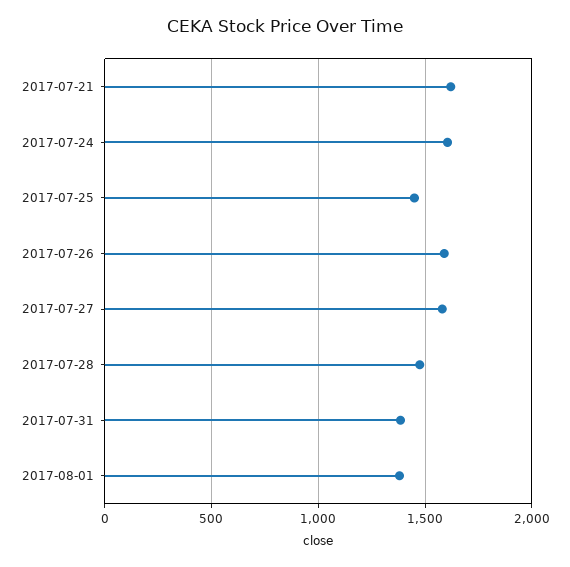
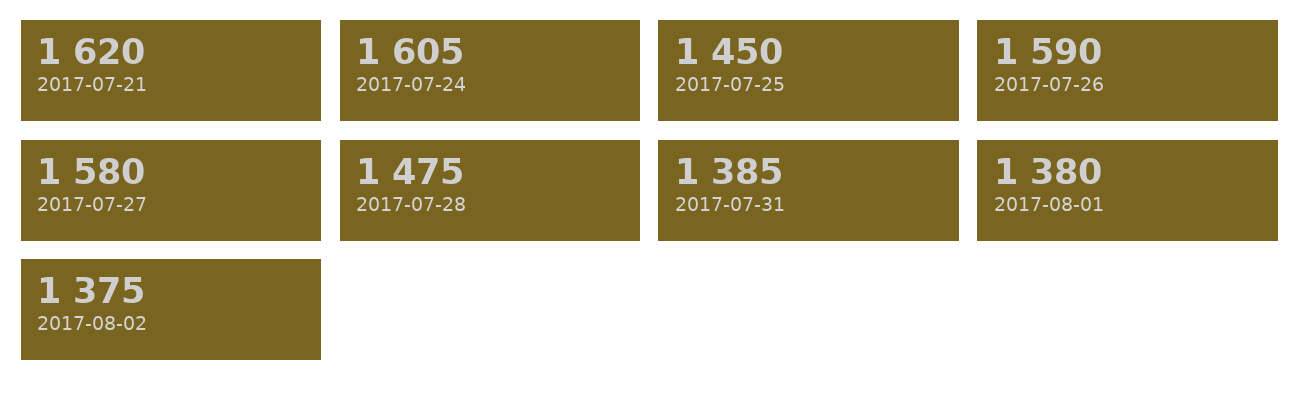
2017-08-02: none -> 1375

